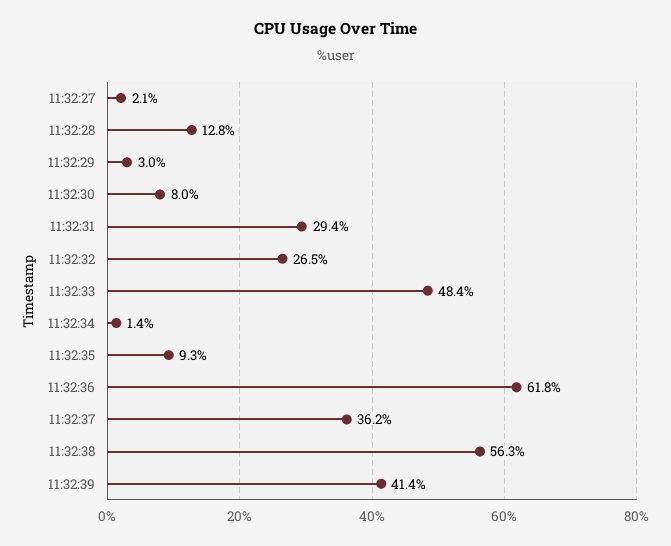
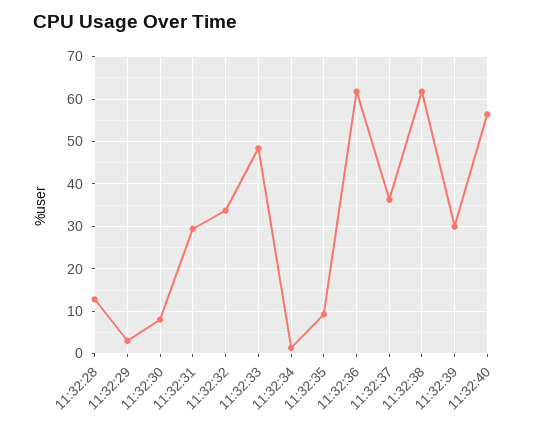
11:32:27: 2.1 -> none
11:32:32: 26.5 -> 34
11:32:38: 56.3 -> 62
11:32:39: 41.4 -> 30
11:32:40: none -> 56

